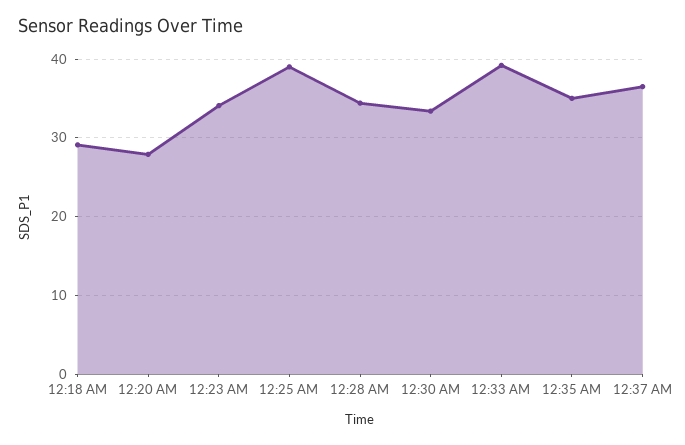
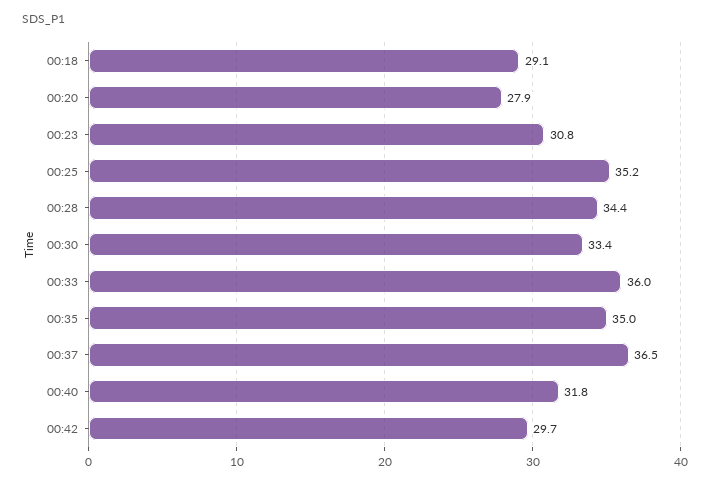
12:23 AM: 34 -> 30.8
12:25 AM: 39 -> 35.2
12:33 AM: 39 -> 36
00:40: none -> 31.8
00:42: none -> 29.7

